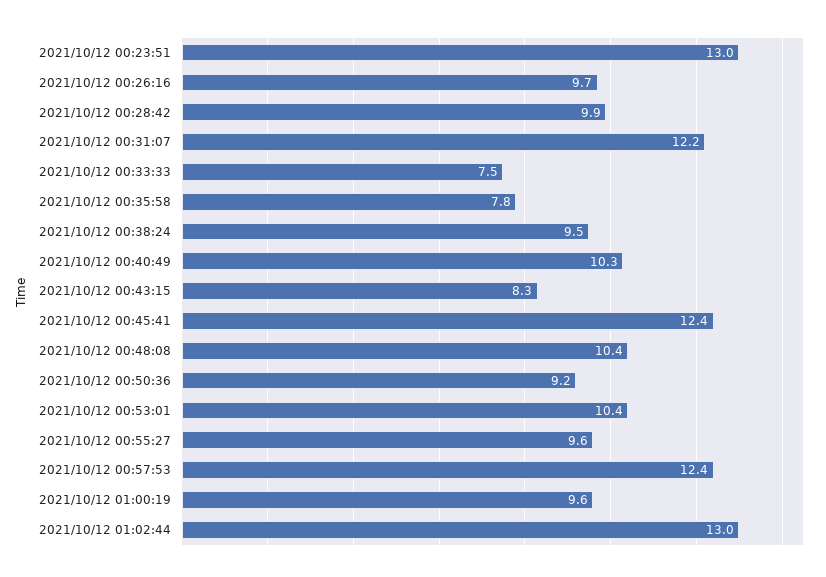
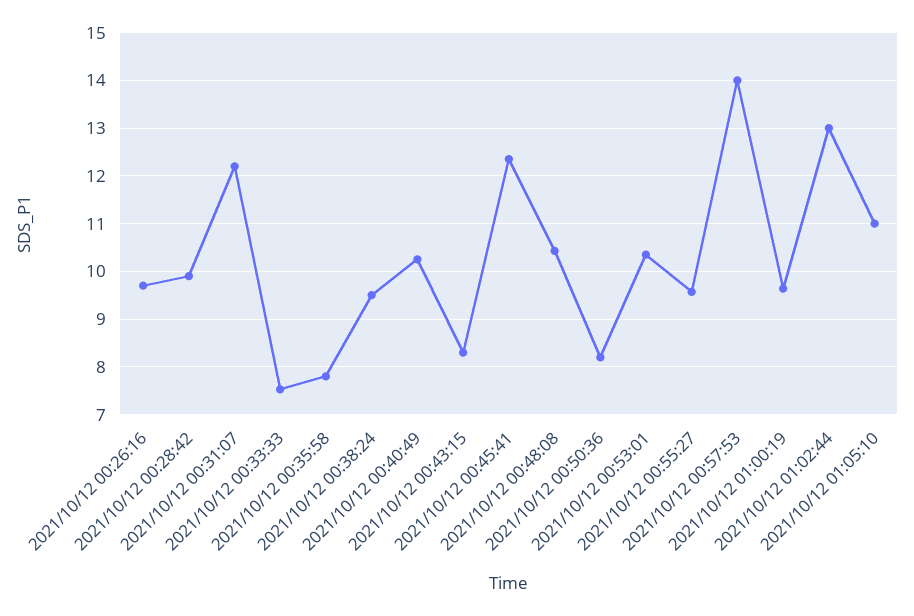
2021/10/12 00:23:51: 13 -> none
2021/10/12 00:50:36: 9.2 -> 8.2
2021/10/12 00:57:53: 12.4 -> 14
2021/10/12 01:05:10: none -> 11

